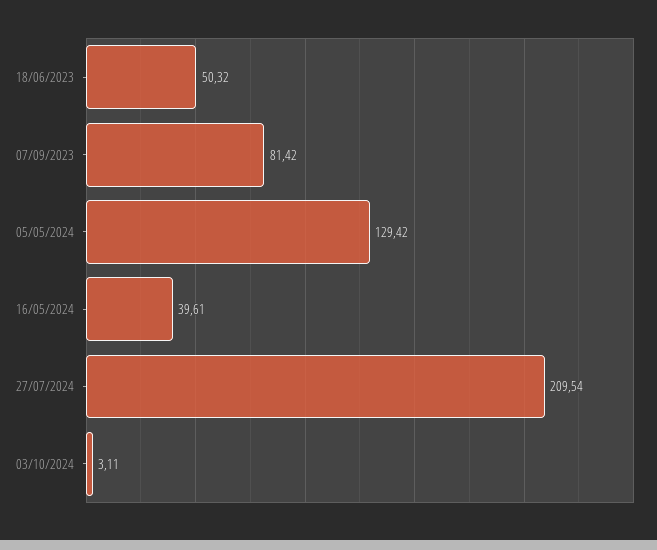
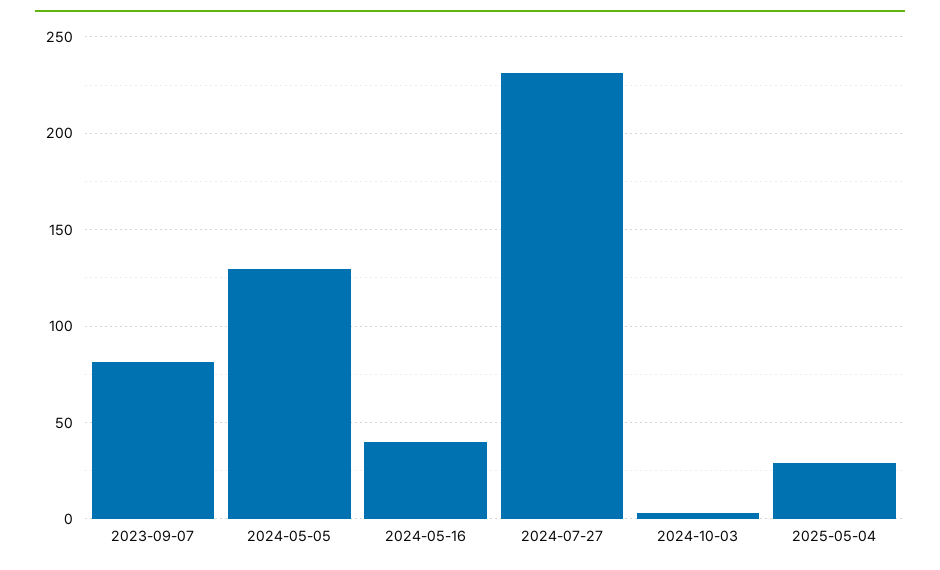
18/06/2023: 50.32 -> none
27/07/2024: 209.54 -> 230
2025-05-04: none -> 30

